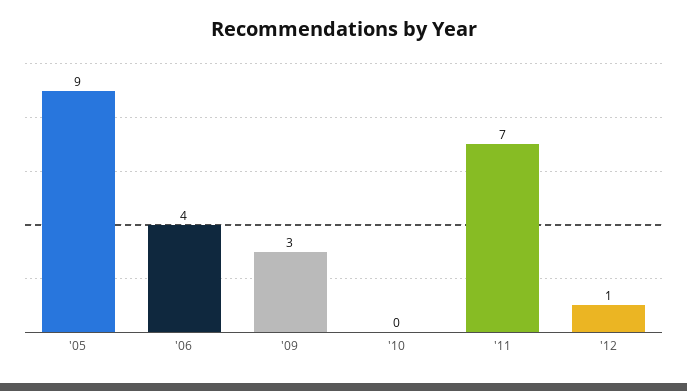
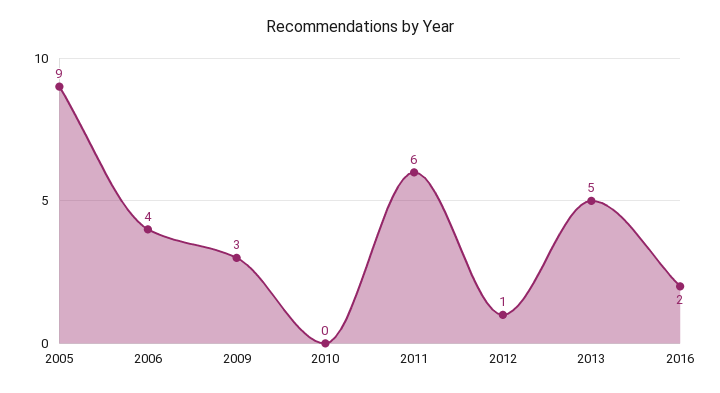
'11: 7 -> 6
2013: none -> 5
2016: none -> 2

